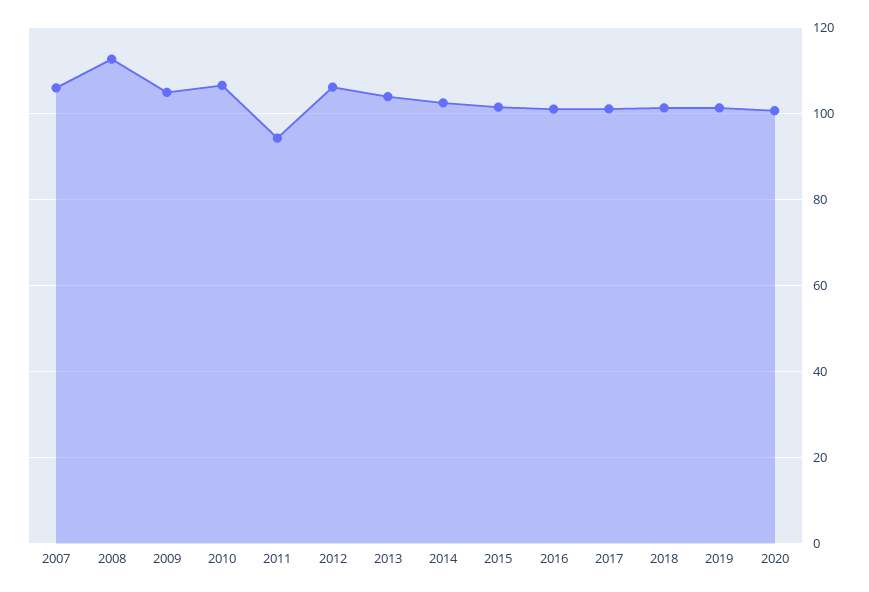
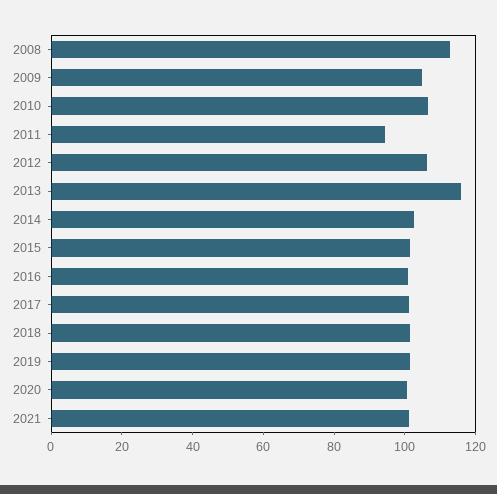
2007: 106 -> none
2013: 104 -> 115
2021: none -> 100

